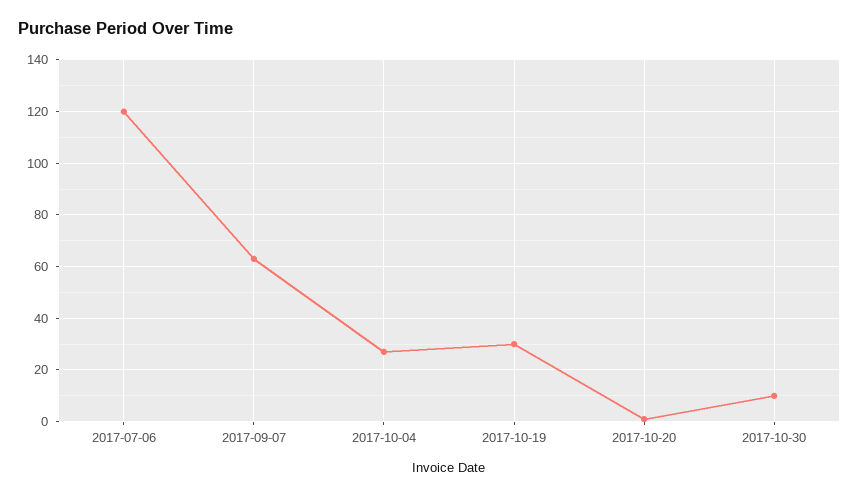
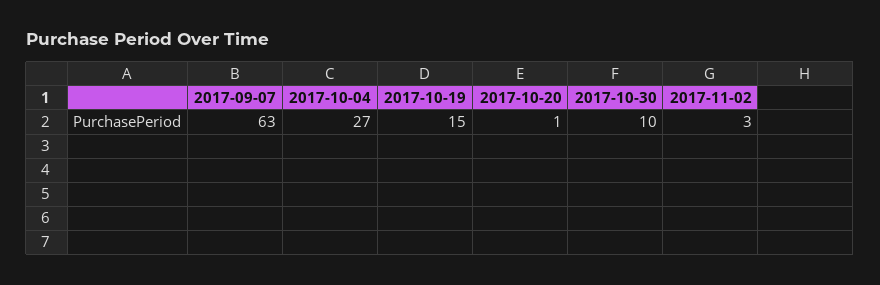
2017-07-06: 120 -> none
2017-10-19: 30 -> 15
2017-11-02: none -> 3

